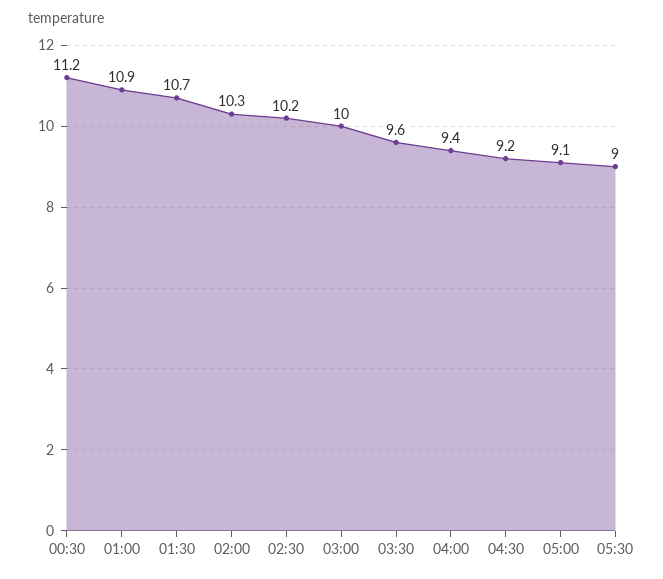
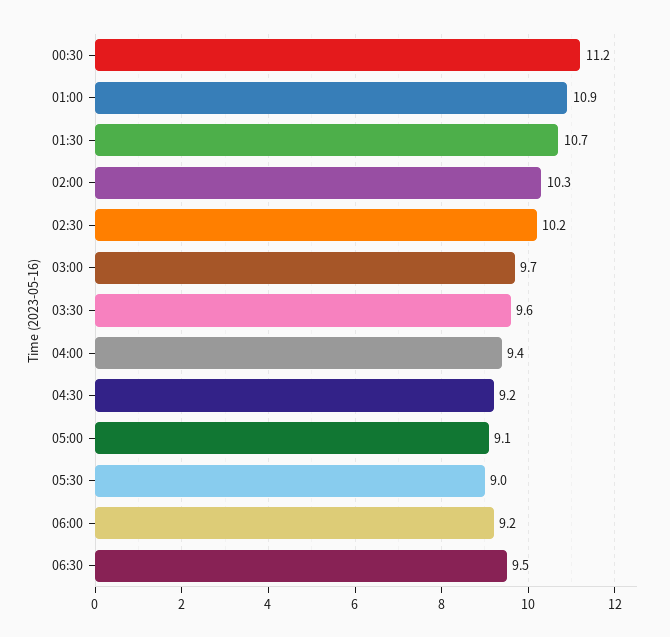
03:00: 10 -> 9.7
06:00: none -> 9.2
06:30: none -> 9.5

